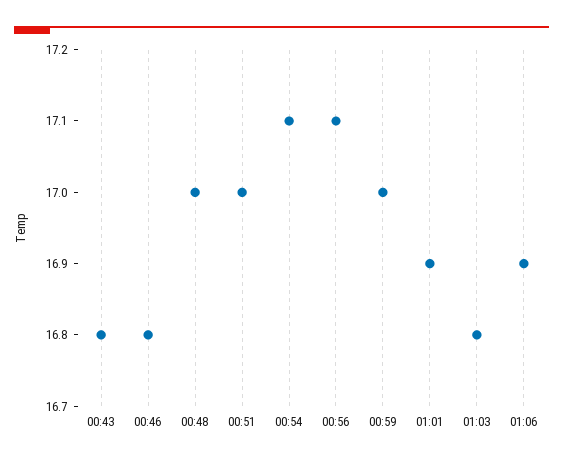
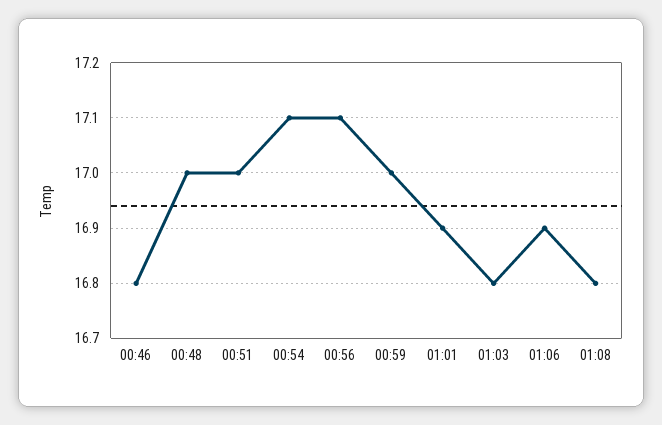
00:43: 16.8 -> none
01:08: none -> 16.8

